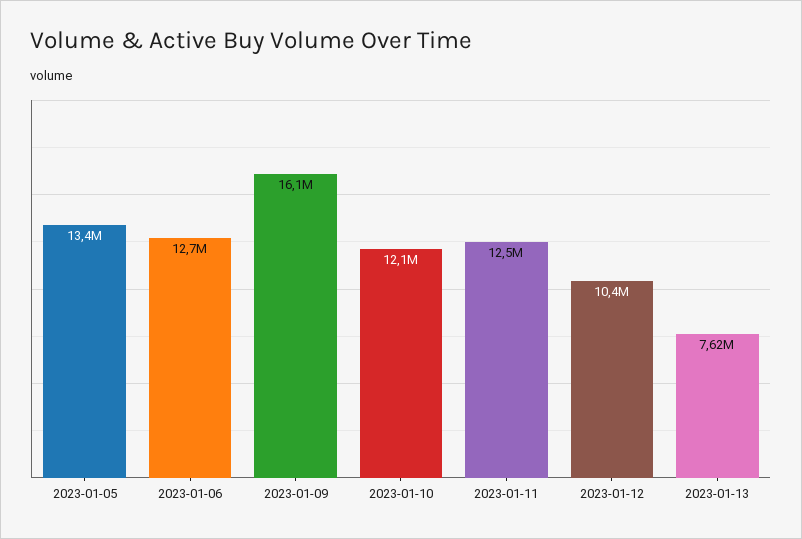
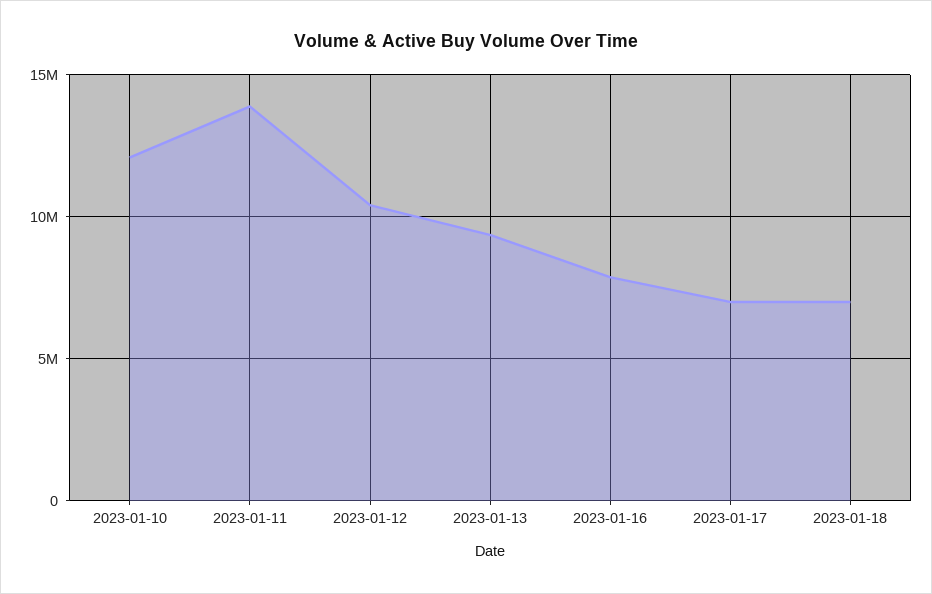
2023-01-05: 13400000 -> none
2023-01-06: 12700000 -> none
2023-01-09: 16100000 -> none
2023-01-11: 12500000 -> 14000000
2023-01-13: 7620000 -> 9500000
2023-01-16: none -> 8000000
2023-01-17: none -> 7000000
2023-01-18: none -> 7000000

